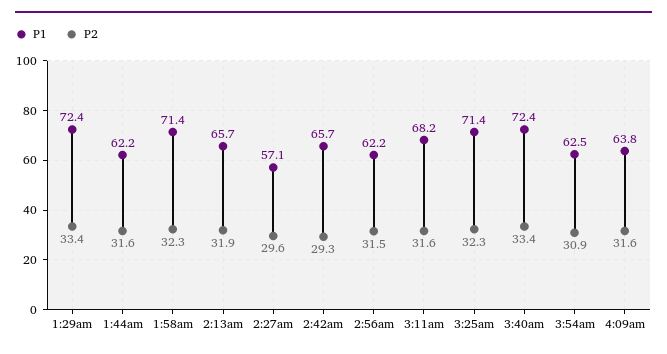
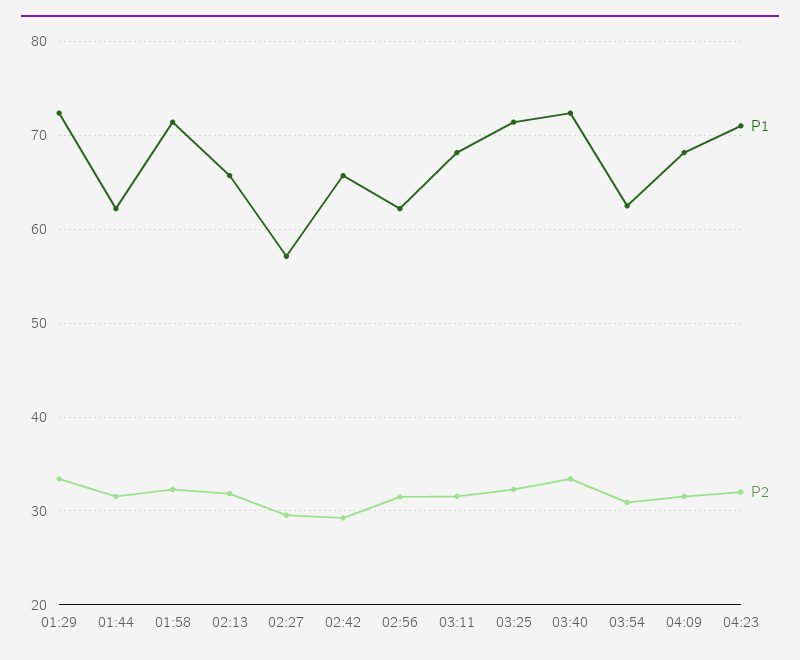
P1, 4:09am: 63.8 -> 68
P1, 04:23: none -> 71
P2, 04:23: none -> 32

